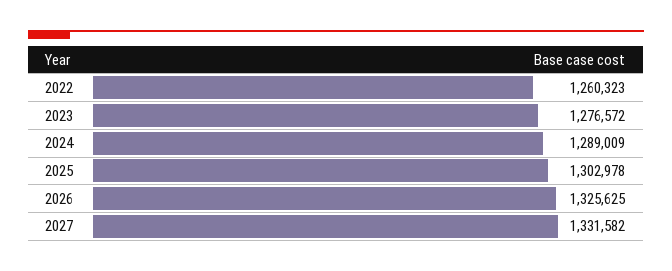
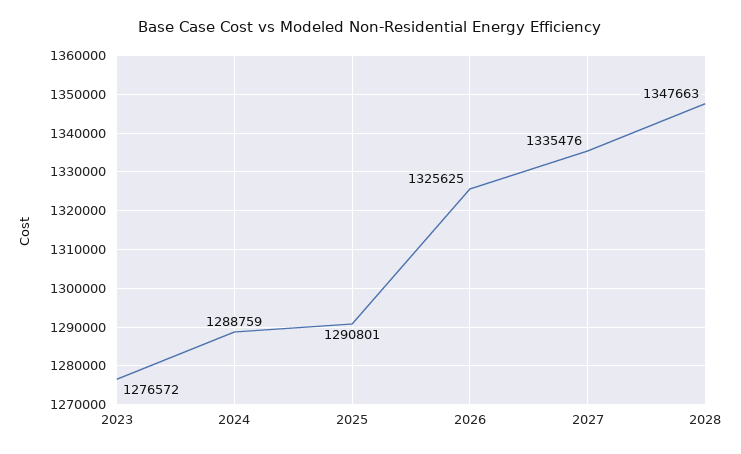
2022: 1260323 -> none
2024: 1289009 -> 1288759
2025: 1302978 -> 1290801
2027: 1331582 -> 1335476
2028: none -> 1347663

